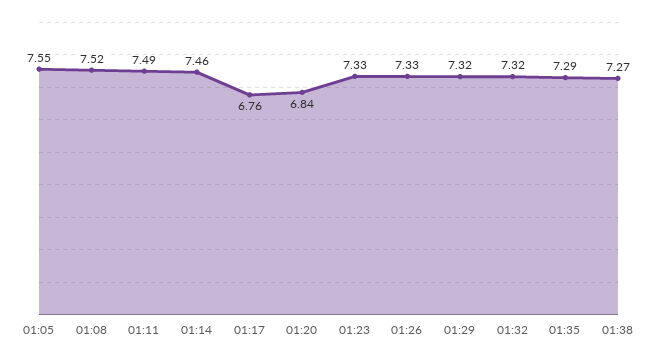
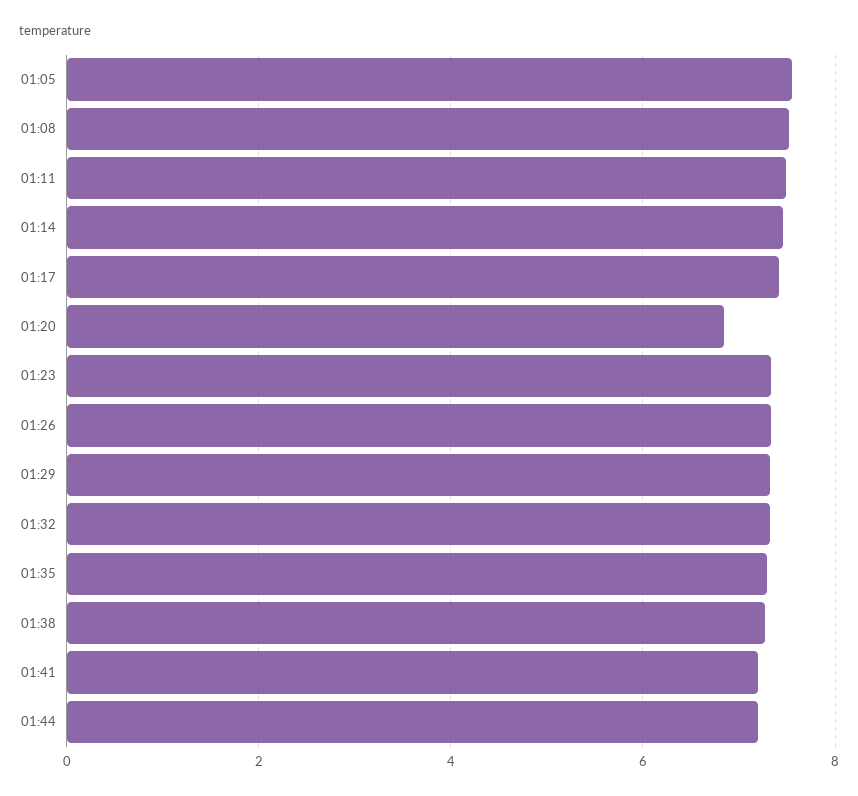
01:17: 6.76 -> 7.4
01:41: none -> 7.2
01:44: none -> 7.2

